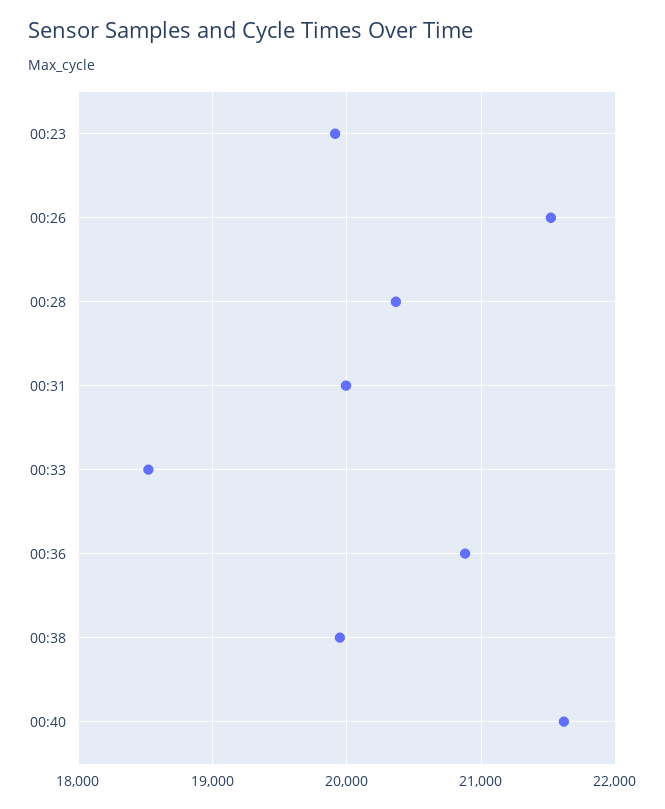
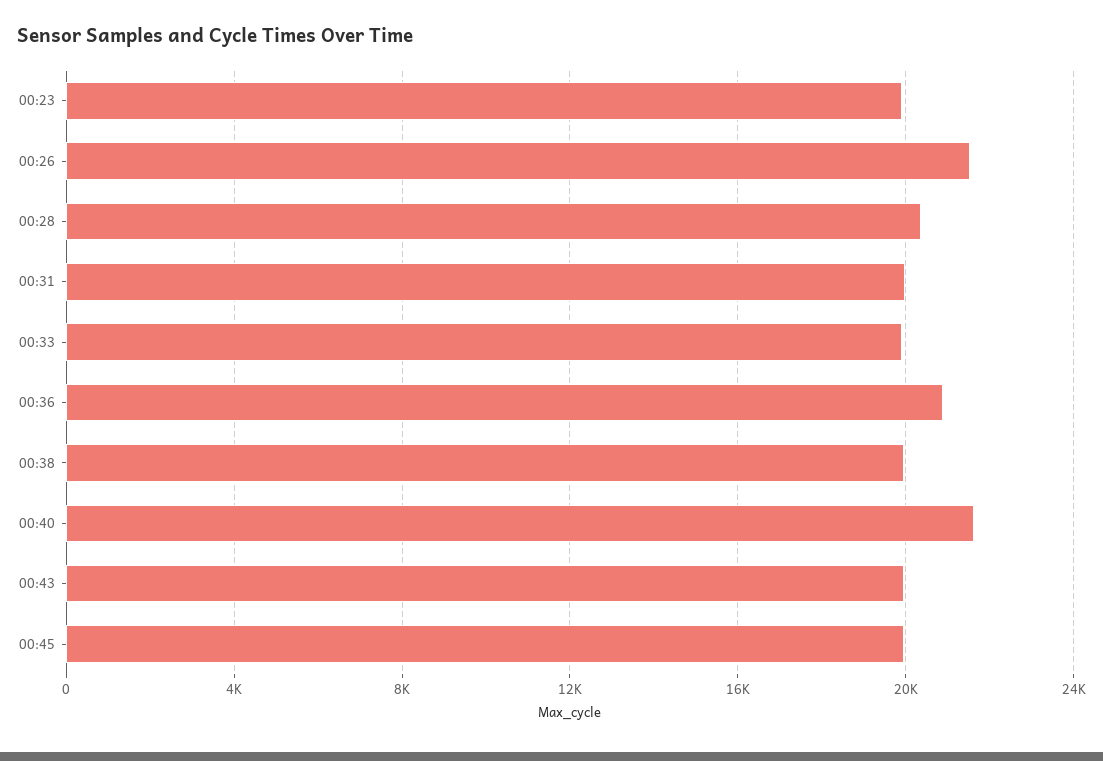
00:33: 18500 -> 20000
00:43: none -> 20000
00:45: none -> 20000

